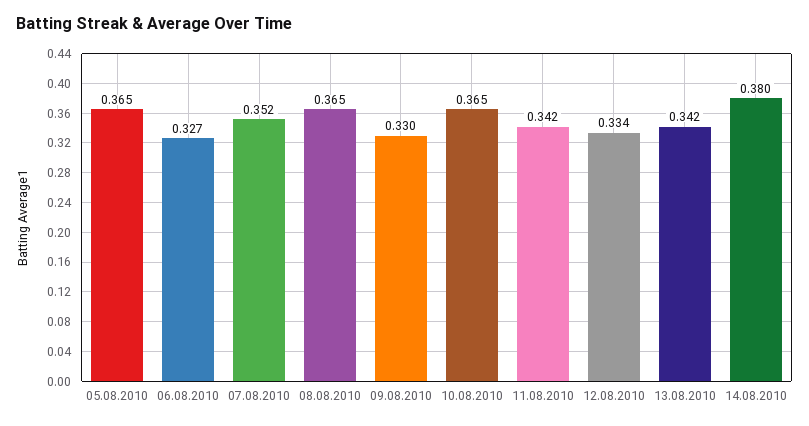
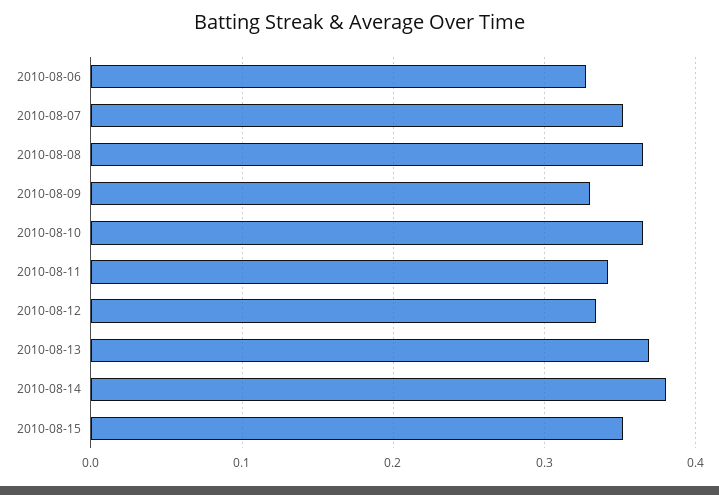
05.08.2010: 0.365 -> none
13.08.2010: 0.342 -> 0.37
2010-08-15: none -> 0.35

